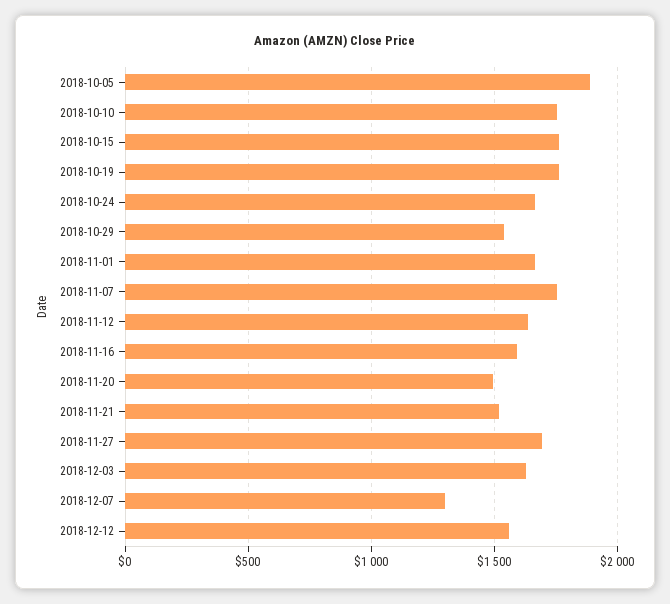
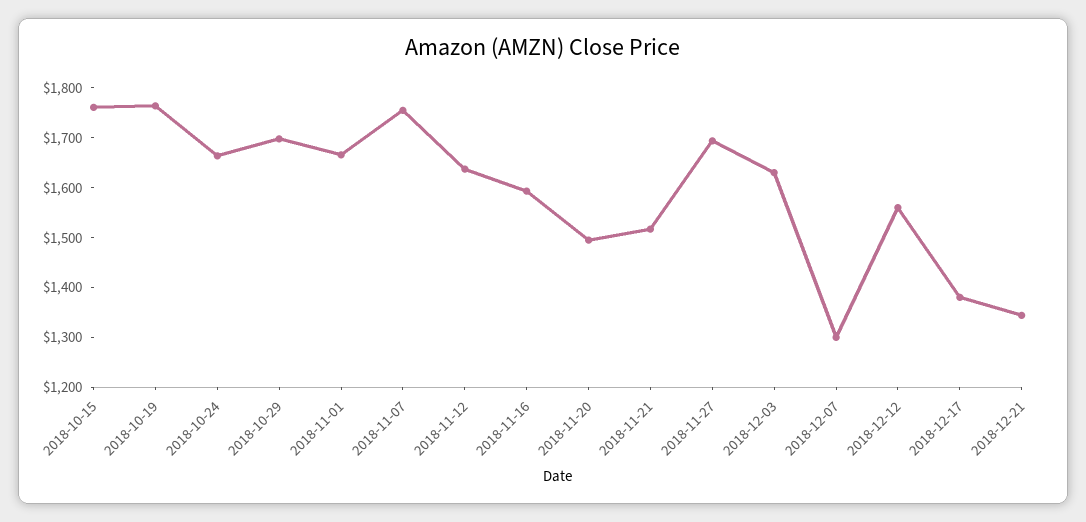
2018-10-05: 1900 -> none
2018-10-10: 1750 -> none
2018-10-29: 1550 -> 1700
2018-12-17: none -> 1380
2018-12-21: none -> 1340

